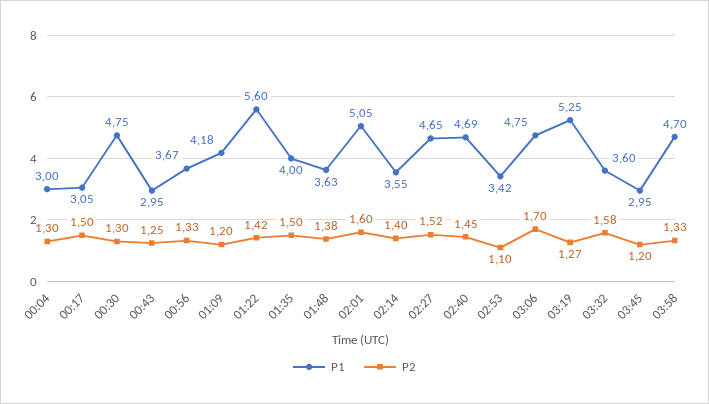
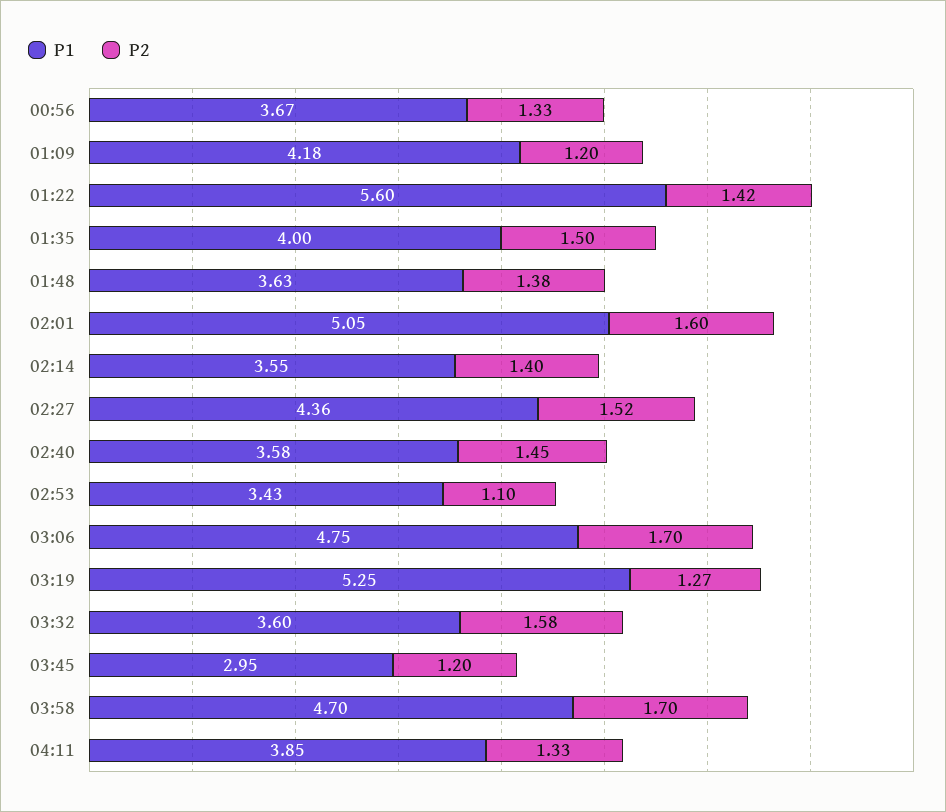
P1, 00:04: 3 -> none
P2, 00:04: 1.3 -> none
P1, 00:17: 3.05 -> none
P2, 00:17: 1.5 -> none
P1, 00:30: 4.75 -> none
P2, 00:30: 1.3 -> none
P1, 00:43: 2.95 -> none
P2, 00:43: 1.25 -> none
P1, 02:27: 4.65 -> 4.36
P1, 02:40: 4.69 -> 3.58
P1, 02:53: 3.42 -> 3.43
P2, 03:58: 1.33 -> 1.7
P1, 04:11: none -> 3.85
P2, 04:11: none -> 1.33

